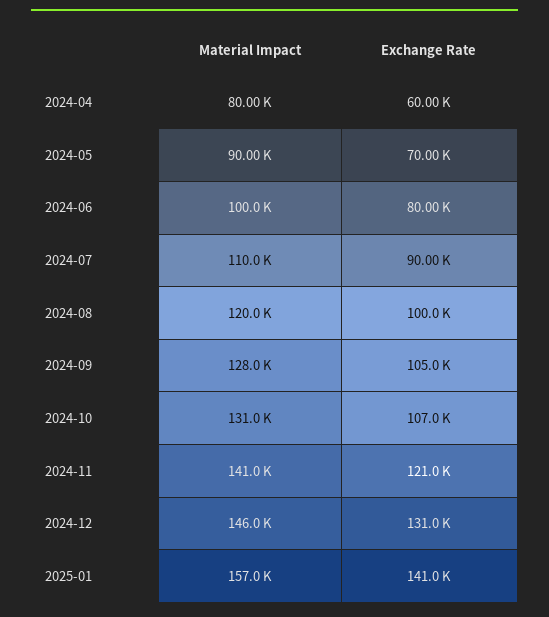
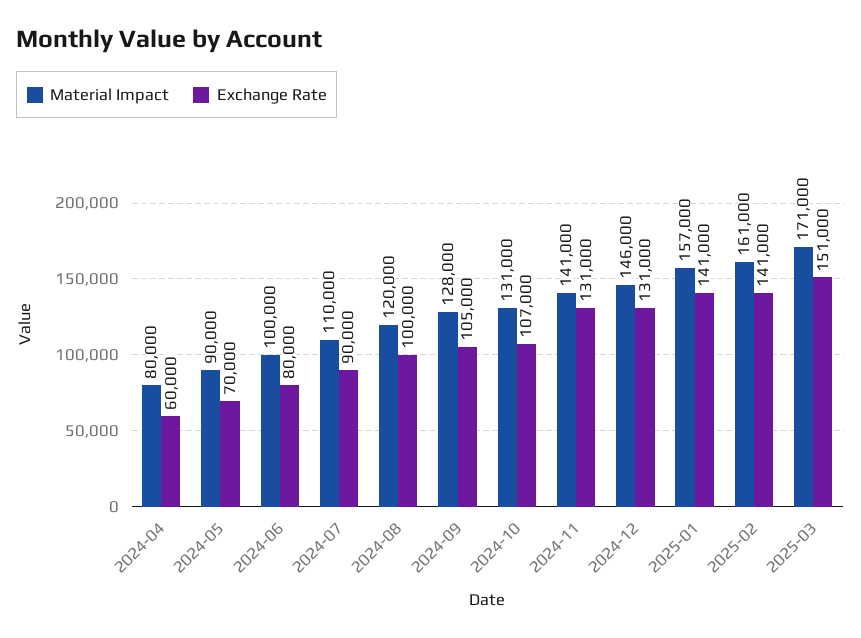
Exchange Rate, 2024-11: 121000 -> 131000
Material Impact, 2025-02: none -> 161000
Exchange Rate, 2025-02: none -> 141000
Material Impact, 2025-03: none -> 171000
Exchange Rate, 2025-03: none -> 151000

